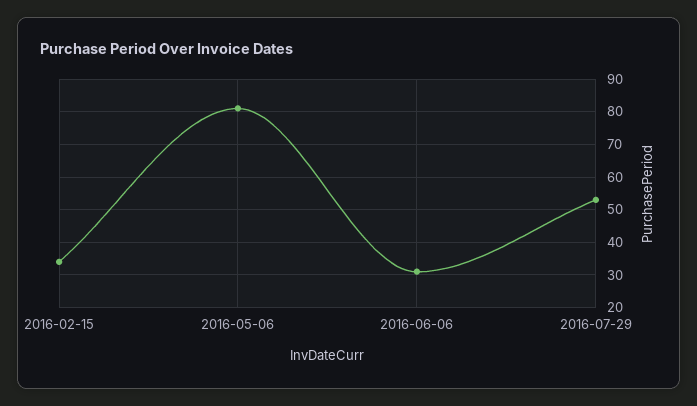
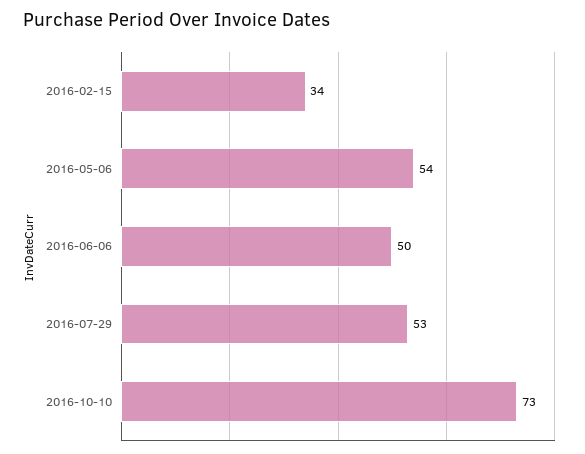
2016-05-06: 80 -> 54
2016-06-06: 30 -> 50
2016-10-10: none -> 73

